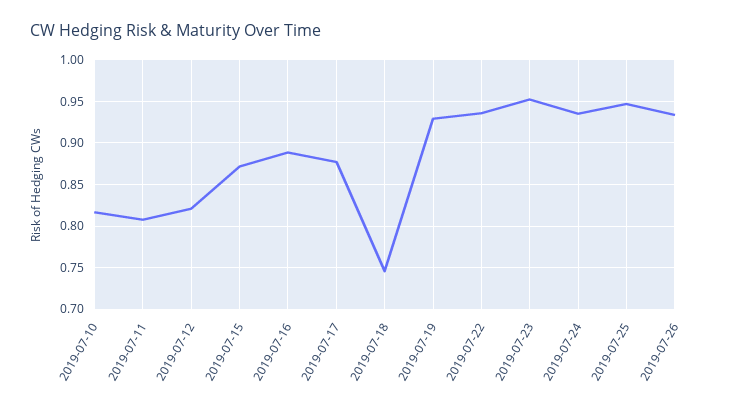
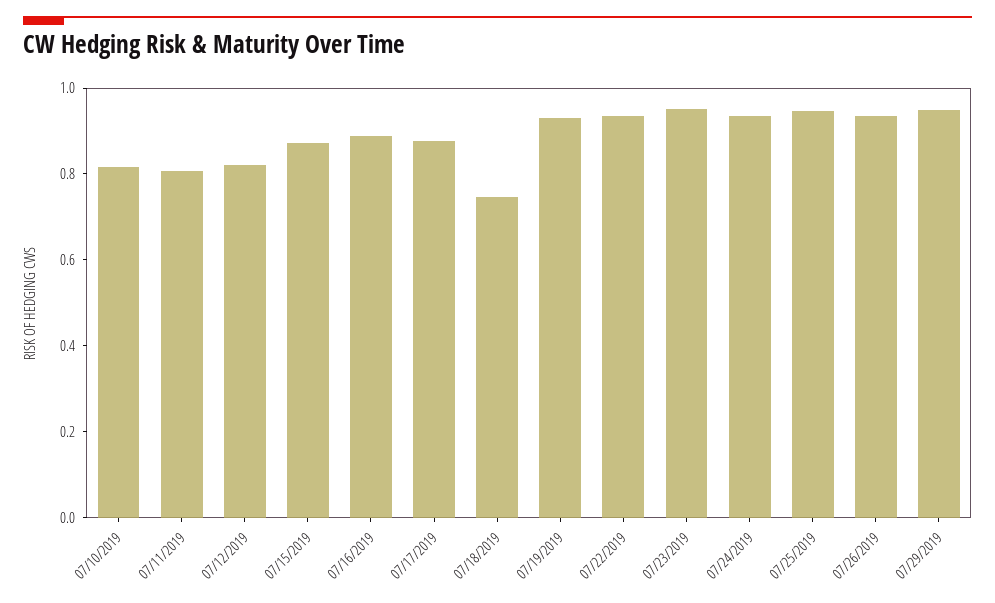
07/29/2019: none -> 0.95

